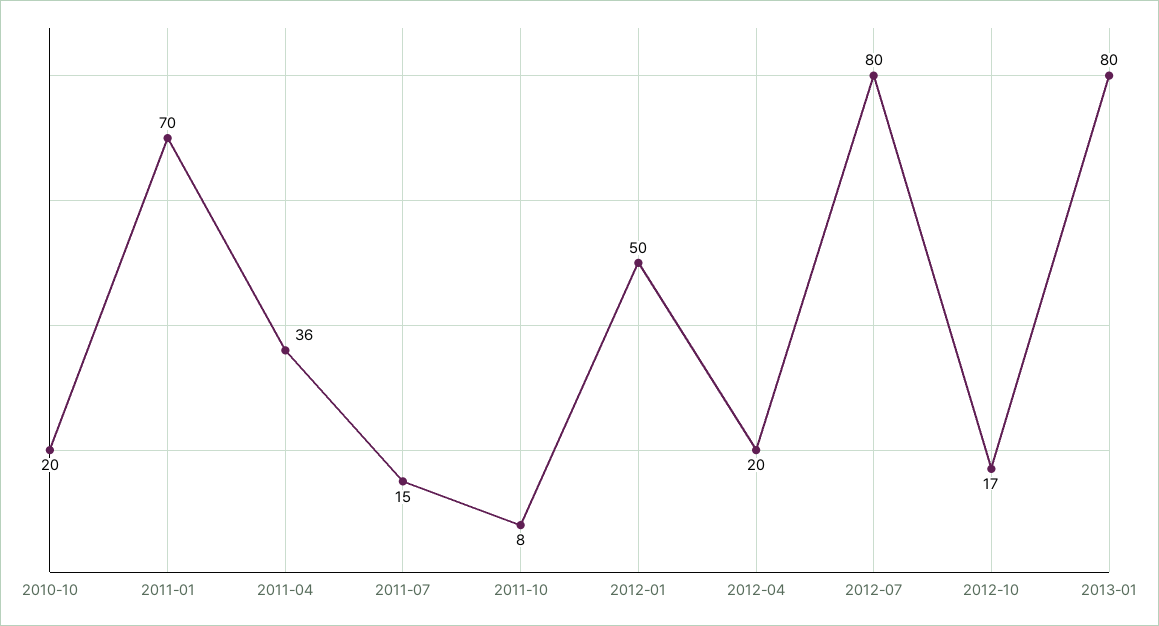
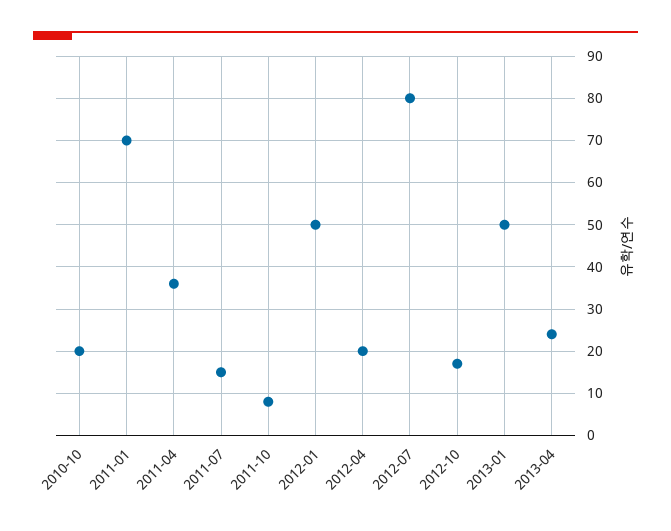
2013-01: 80 -> 50
2013-04: none -> 25

